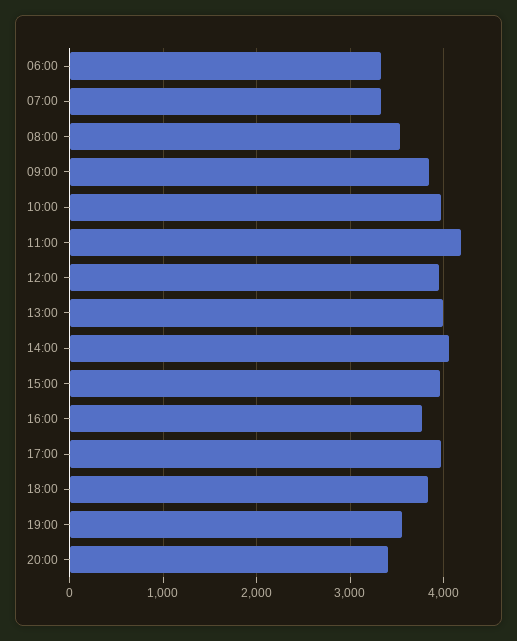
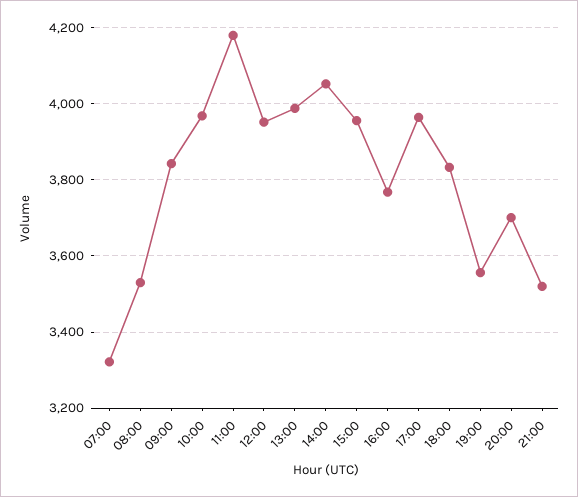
06:00: 3300 -> none
20:00: 3400 -> 3700
21:00: none -> 3520

